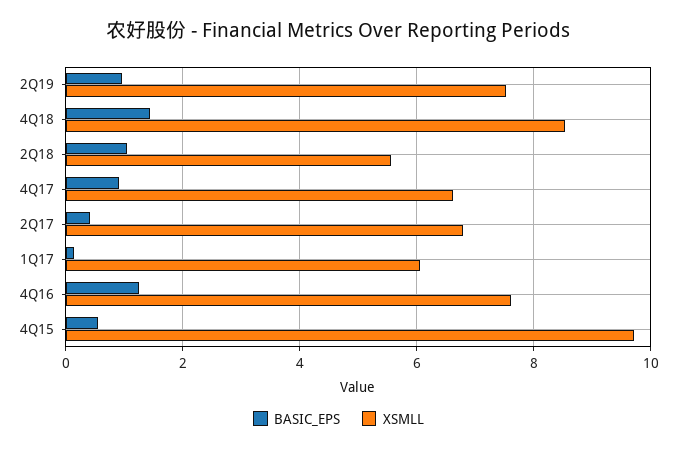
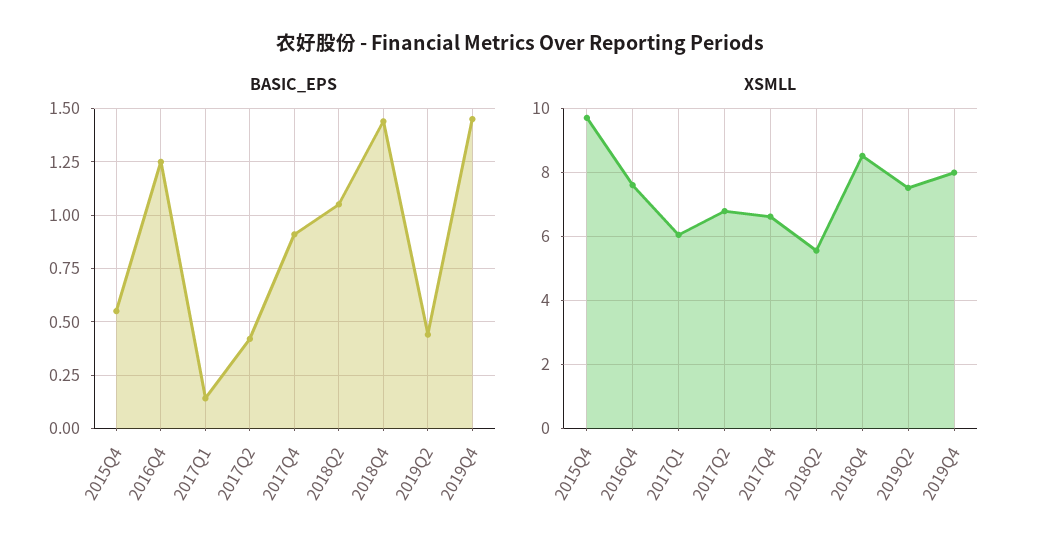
BASIC_EPS, 2Q19: 1 -> 0.45
BASIC_EPS, 2019Q4: none -> 1.45
XSMLL, 2019Q4: none -> 8

